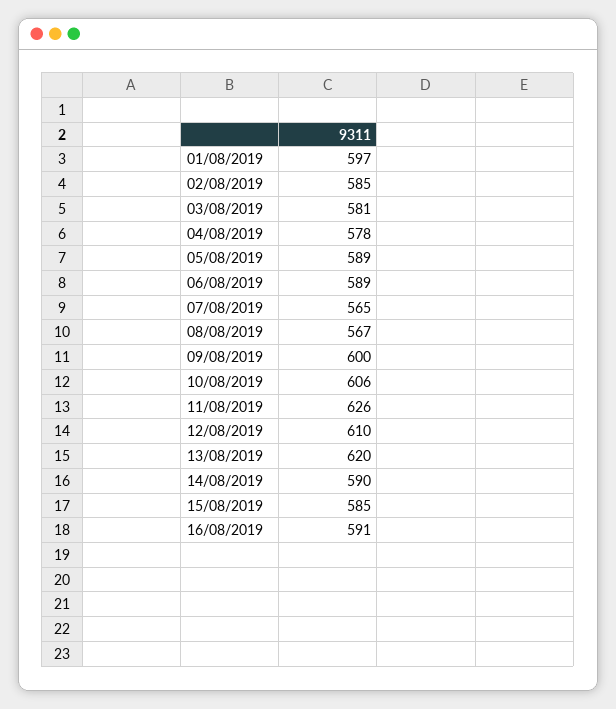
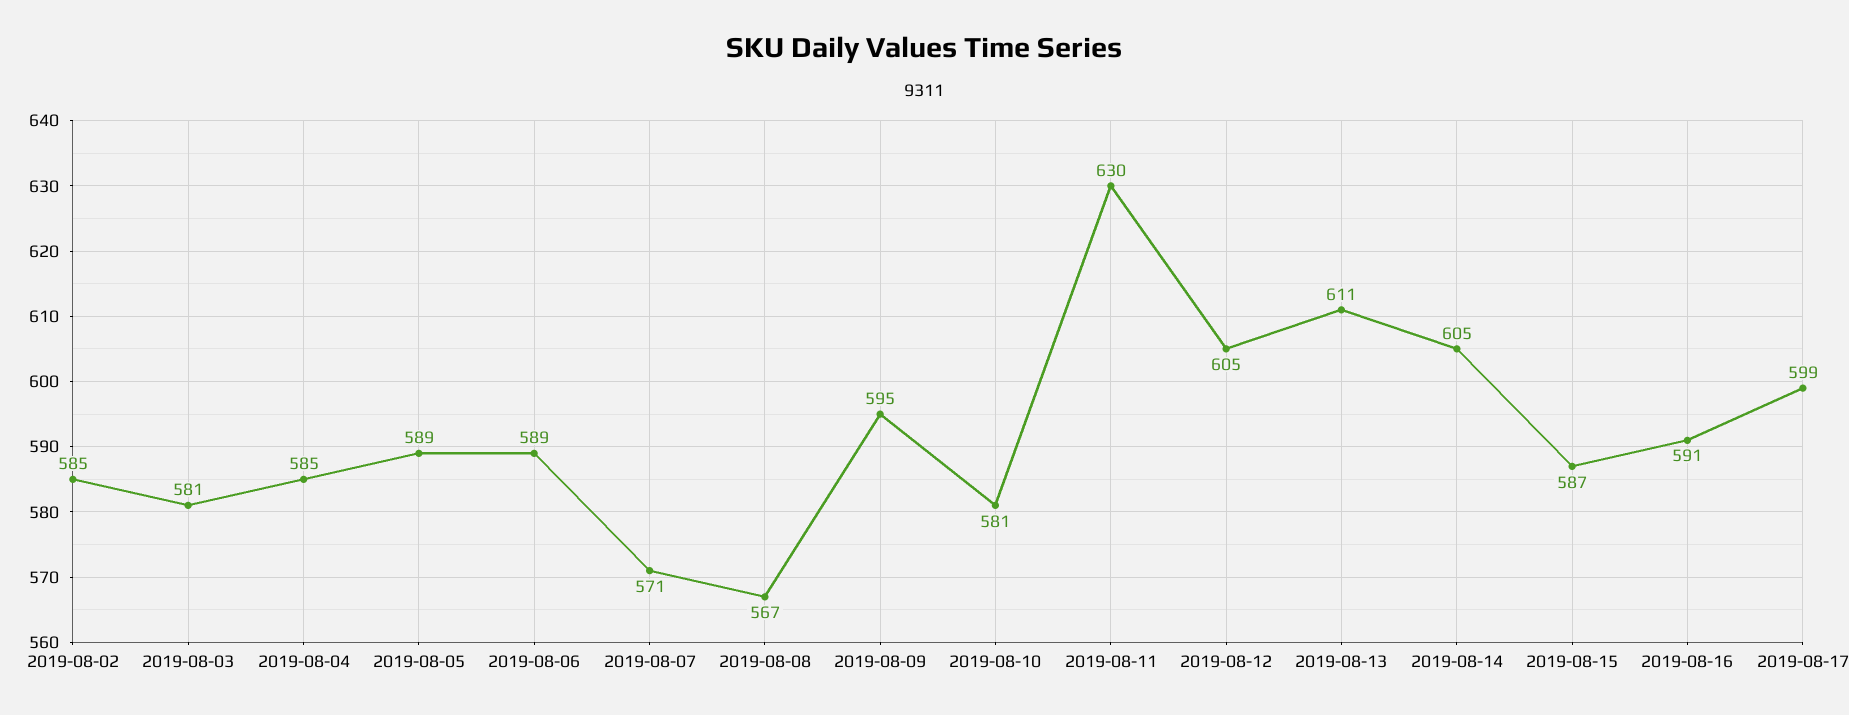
01/08/2019: 597 -> none
04/08/2019: 578 -> 585
07/08/2019: 565 -> 571
09/08/2019: 600 -> 595
10/08/2019: 606 -> 581
11/08/2019: 626 -> 630
12/08/2019: 610 -> 605
13/08/2019: 620 -> 611
14/08/2019: 590 -> 605
15/08/2019: 585 -> 587
2019-08-17: none -> 599

